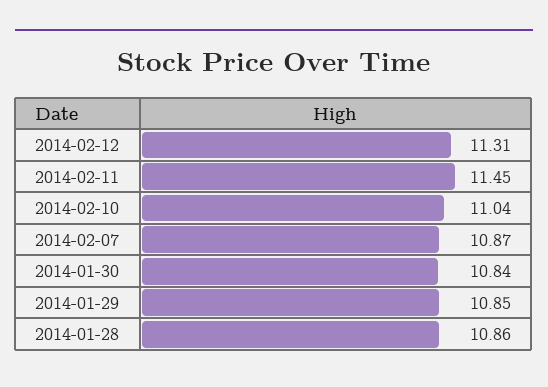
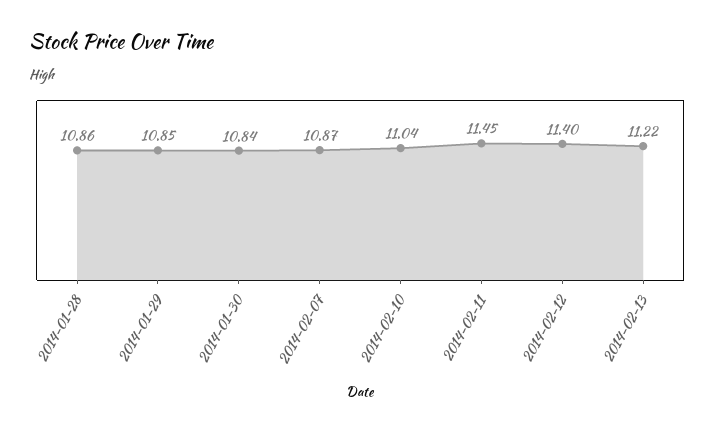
2014-02-12: 11.31 -> 11.4
2014-02-13: none -> 11.22

